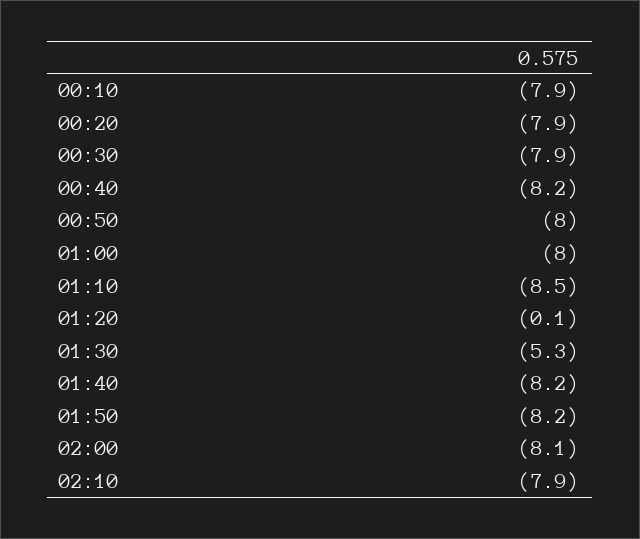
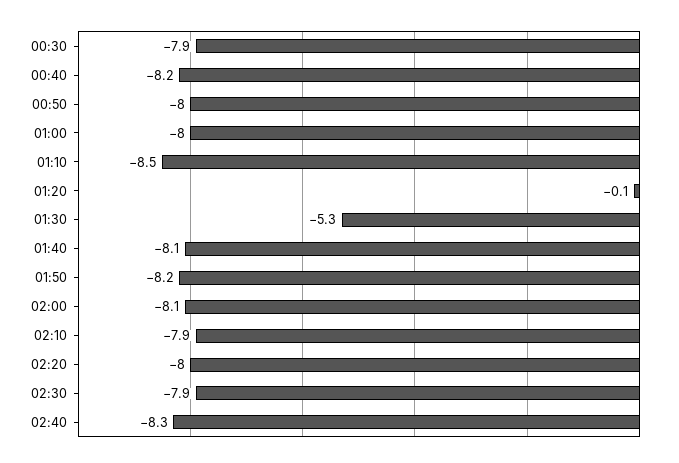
00:10: -7.9 -> none
00:20: -7.9 -> none
01:40: -8.2 -> -8.1
02:20: none -> -8
02:30: none -> -7.9
02:40: none -> -8.3

